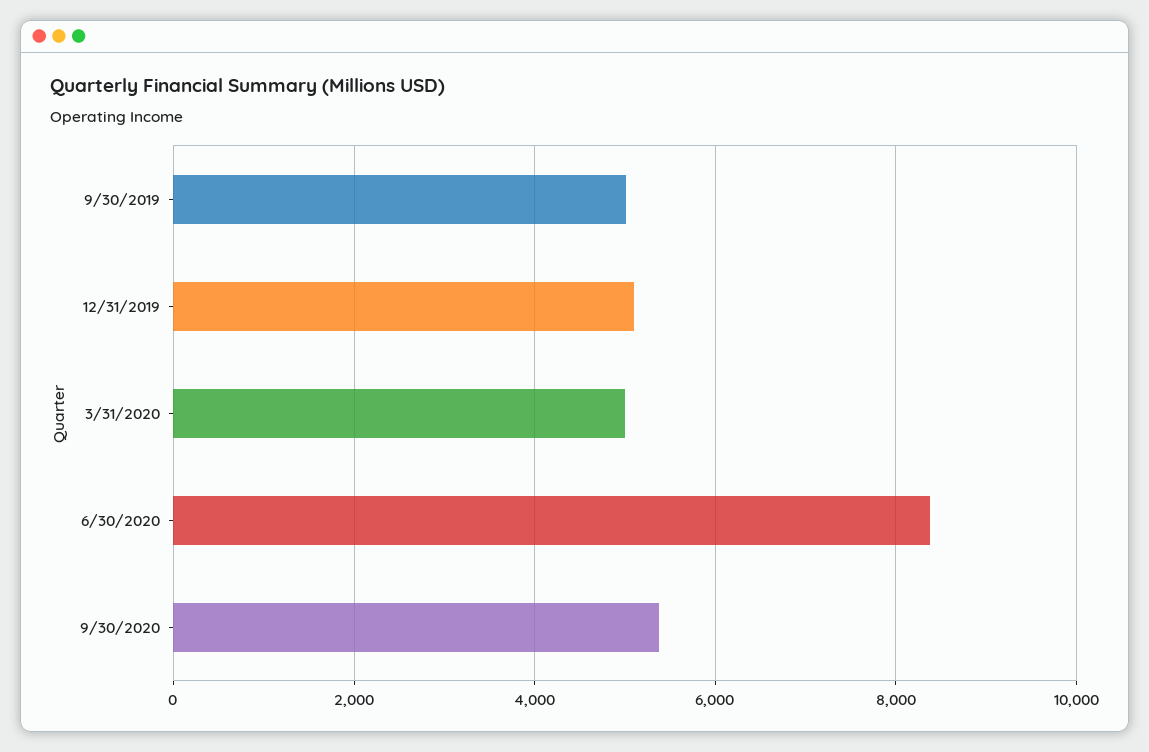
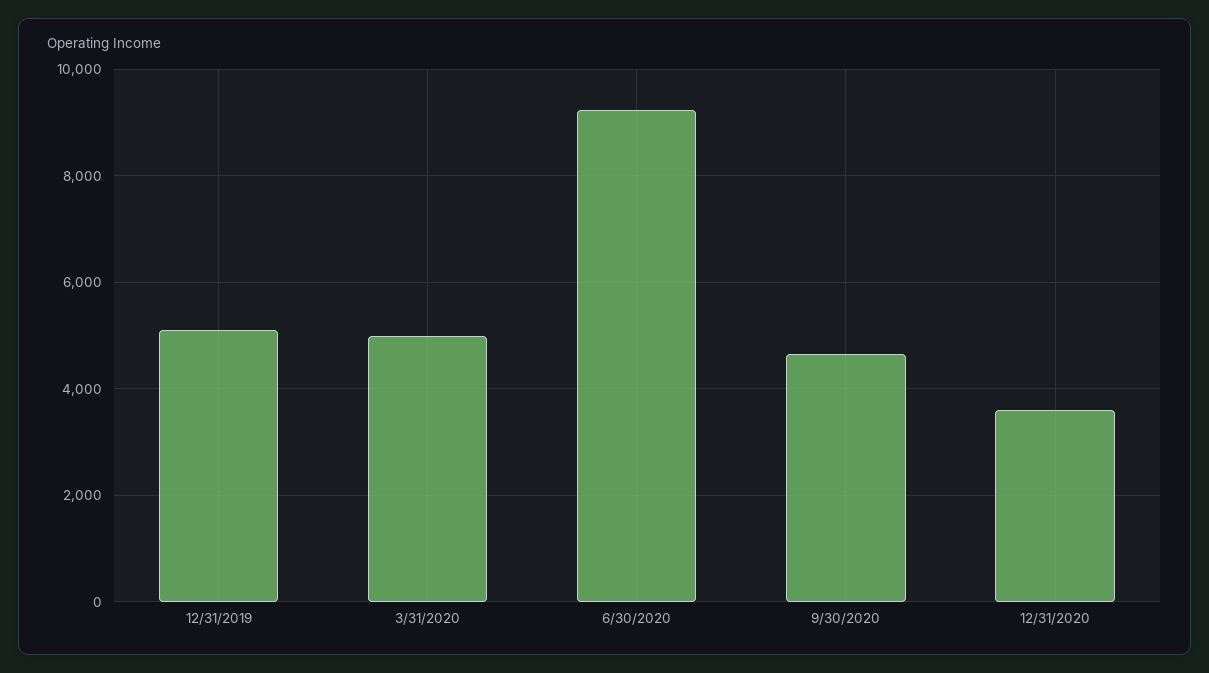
9/30/2019: 5000 -> none
6/30/2020: 8400 -> 9200
9/30/2020: 5400 -> 4600
12/31/2020: none -> 3600

